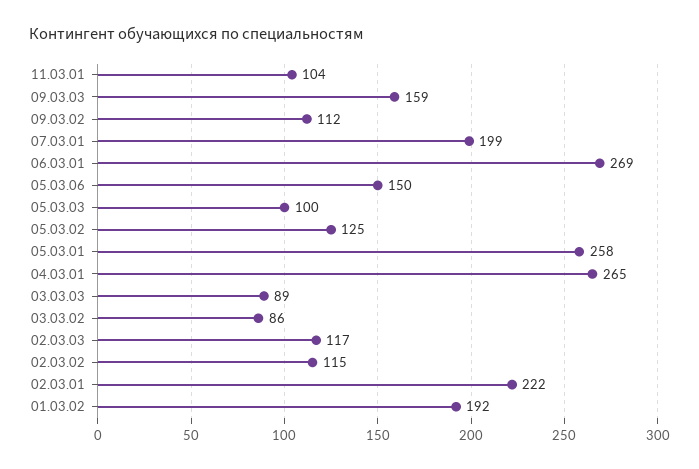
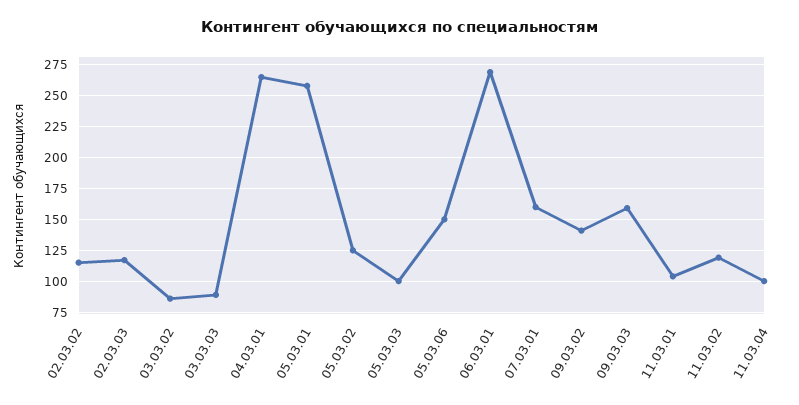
09.03.02: 112 -> 140
07.03.01: 199 -> 160
02.03.01: 222 -> none
01.03.02: 192 -> none
11.03.02: none -> 120
11.03.04: none -> 100

